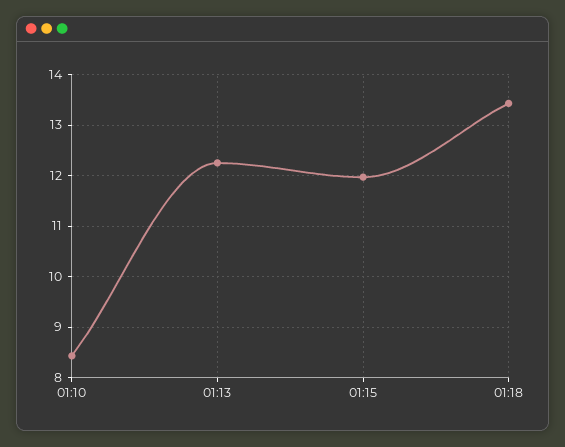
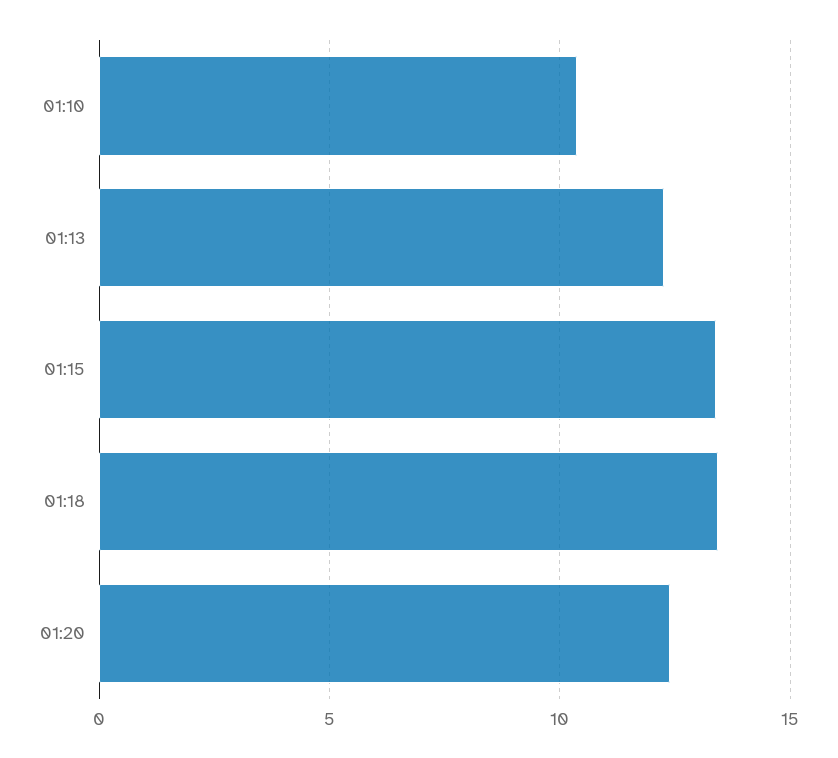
01:10: 8.4 -> 10.5
01:15: 12 -> 13.5
01:20: none -> 12.5

